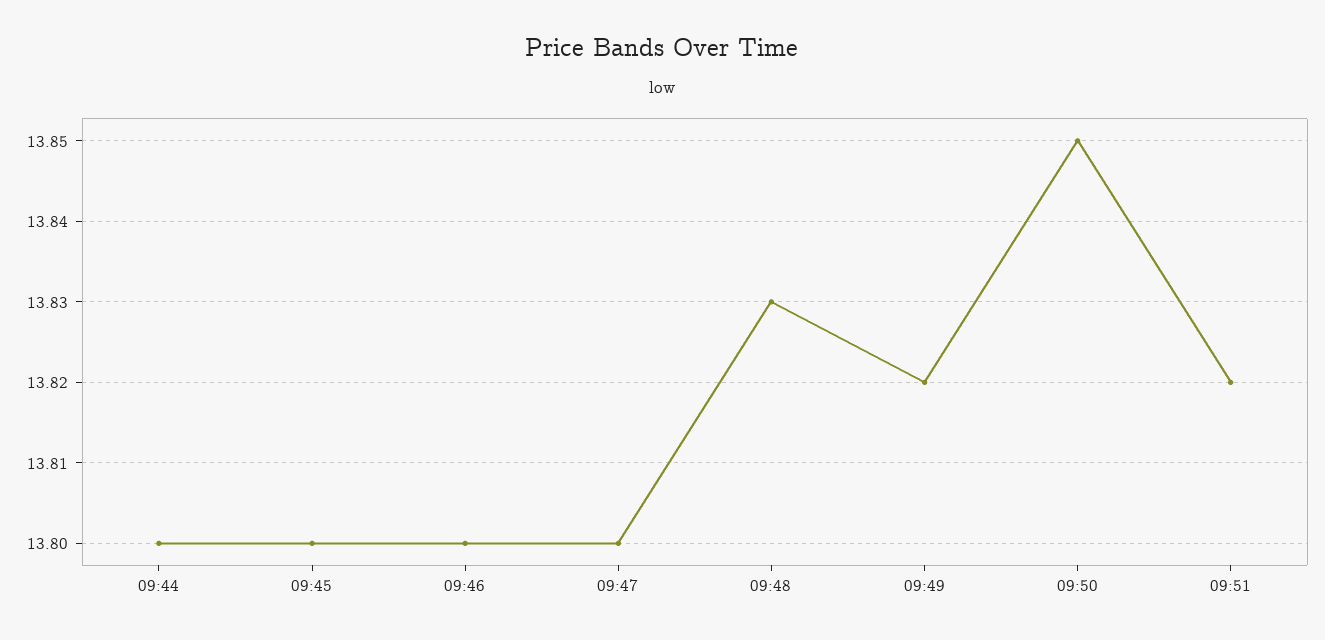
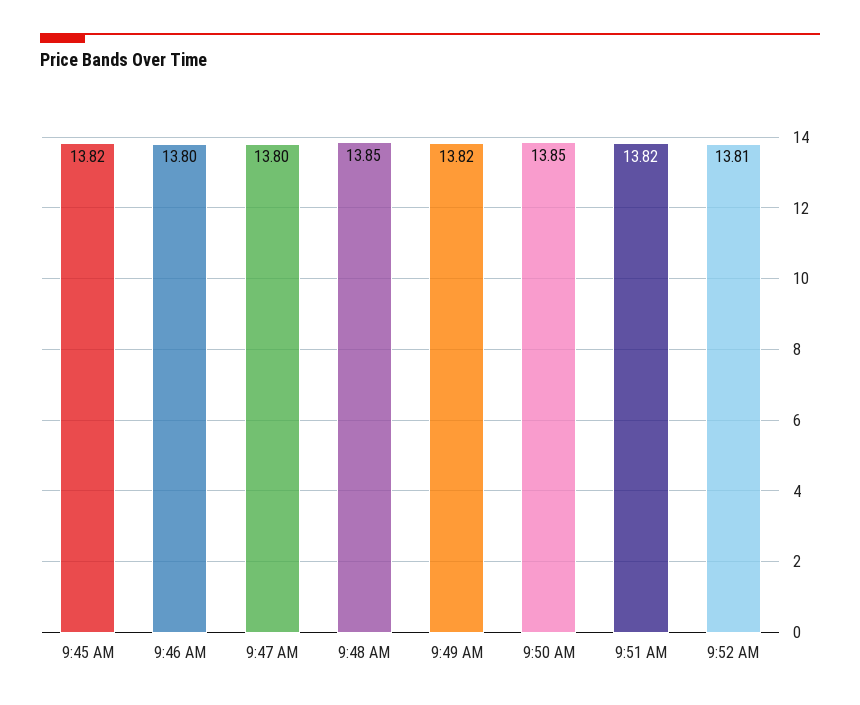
09:44: 13.8 -> none
09:45: 13.8 -> 13.82
09:48: 13.83 -> 13.85
9:52 AM: none -> 13.81

